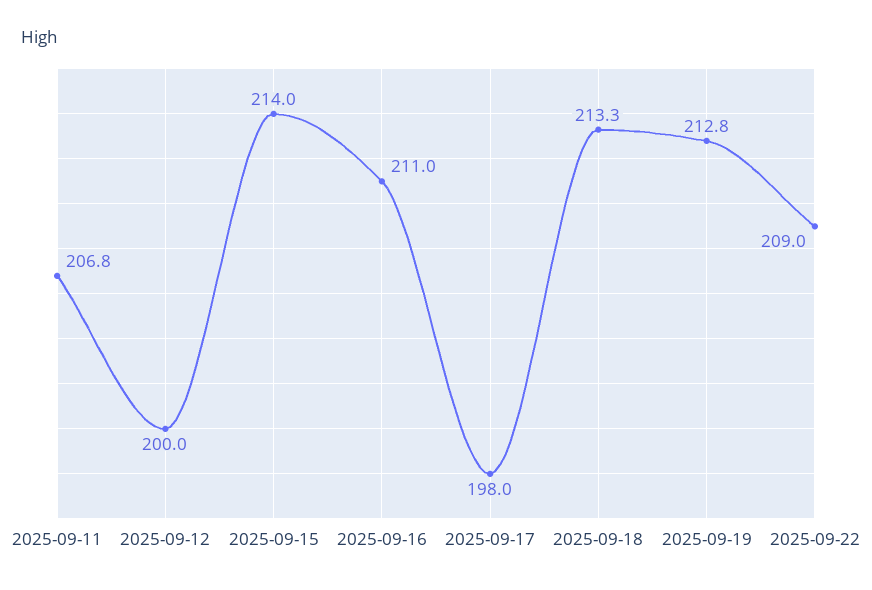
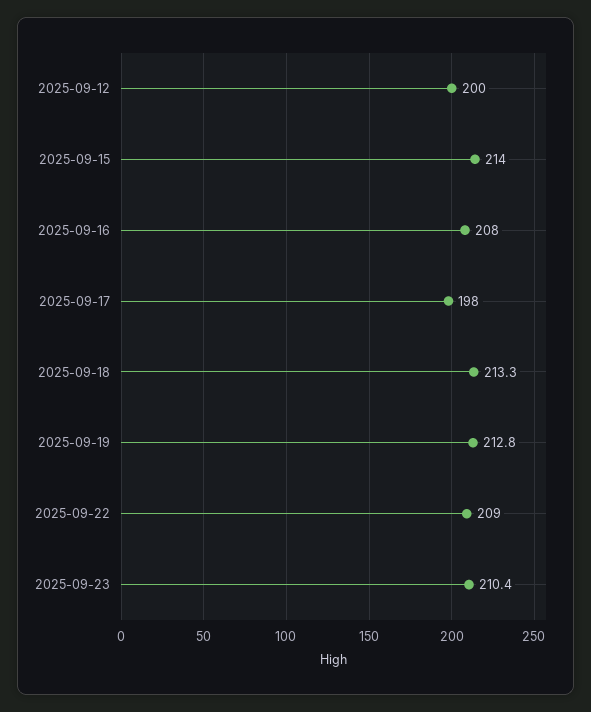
2025-09-11: 206.8 -> none
2025-09-16: 211 -> 208
2025-09-23: none -> 210.4

